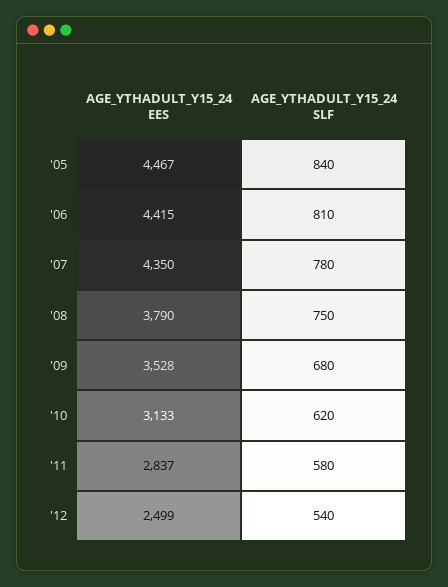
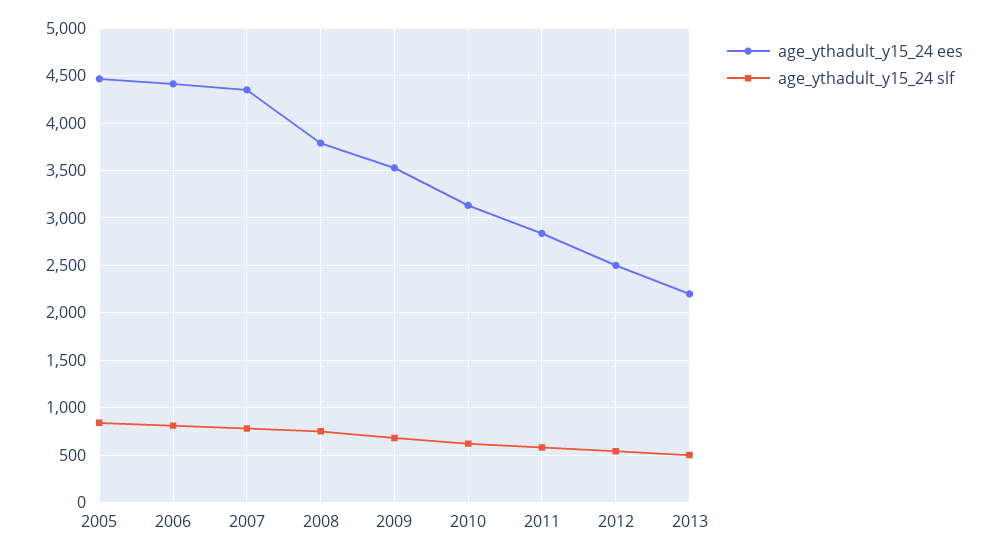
AGE_YTHADULT_Y15_24 EES, 2013: none -> 2200
AGE_YTHADULT_Y15_24 SLF, 2013: none -> 500

